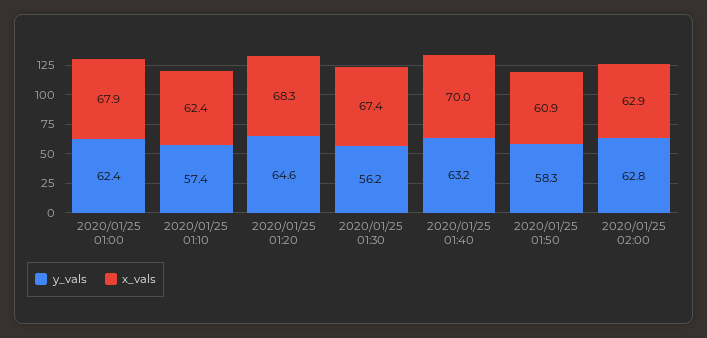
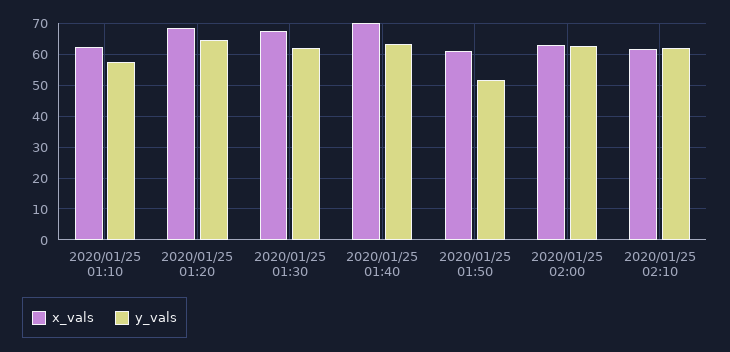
y_vals, 2020/01/25 01:00: 62.4 -> none
x_vals, 2020/01/25 01:00: 67.9 -> none
y_vals, 2020/01/25 01:30: 56.2 -> 62
y_vals, 2020/01/25 01:50: 58.3 -> 52
x_vals, 2020/01/25 02:10: none -> 62
y_vals, 2020/01/25 02:10: none -> 62

